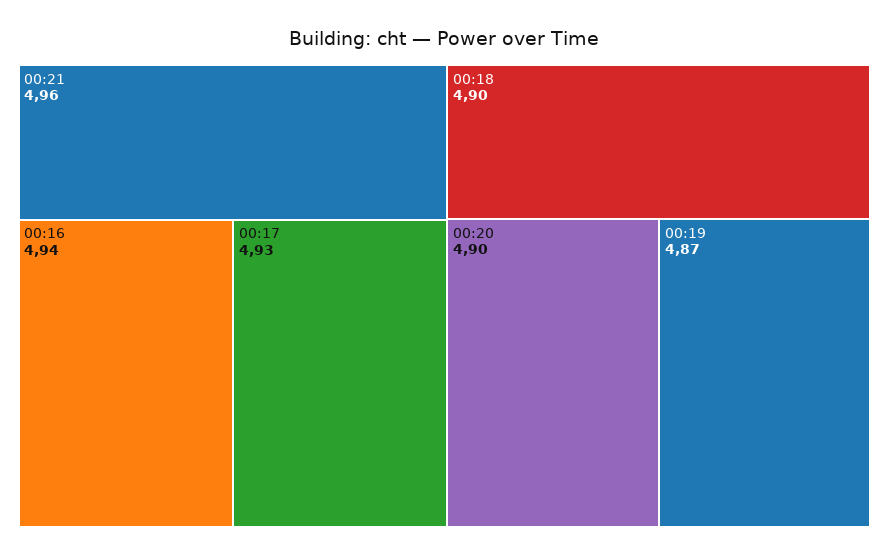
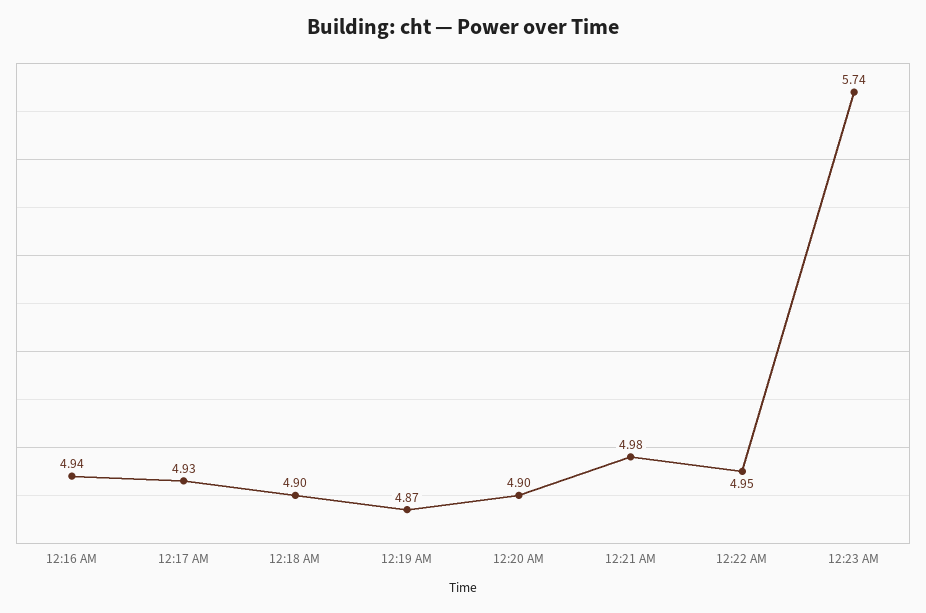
00:21: 4.96 -> 4.98
12:22 AM: none -> 4.95
12:23 AM: none -> 5.74

